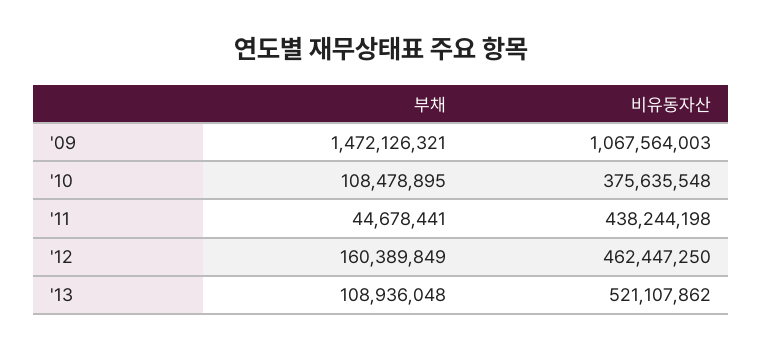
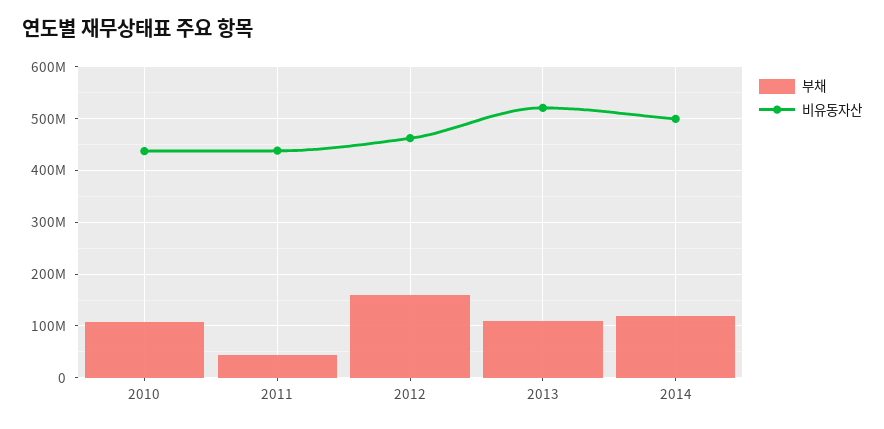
부채, '09: 1472126321 -> none
비유동자산, '09: 1067564003 -> none
비유동자산, '10: 375635548 -> 440000000
부채, 2014: none -> 120000000
비유동자산, 2014: none -> 500000000

